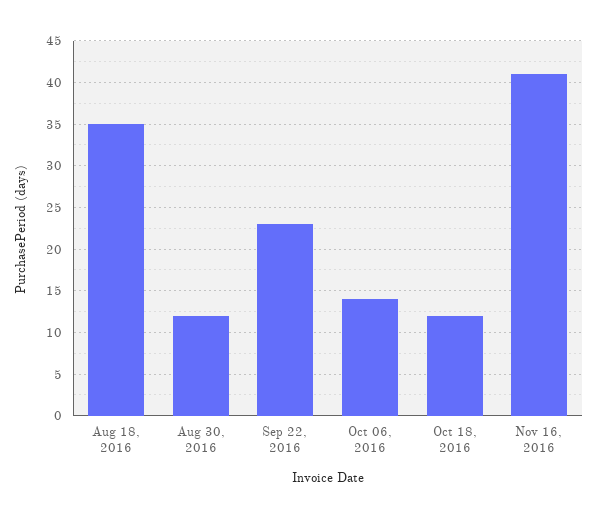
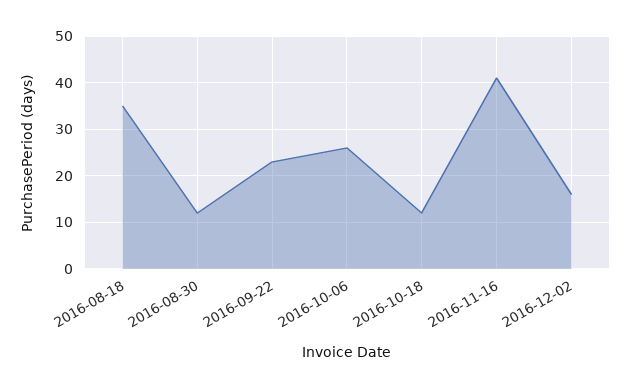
Oct 06, 2016: 14 -> 25
2016-12-02: none -> 15

